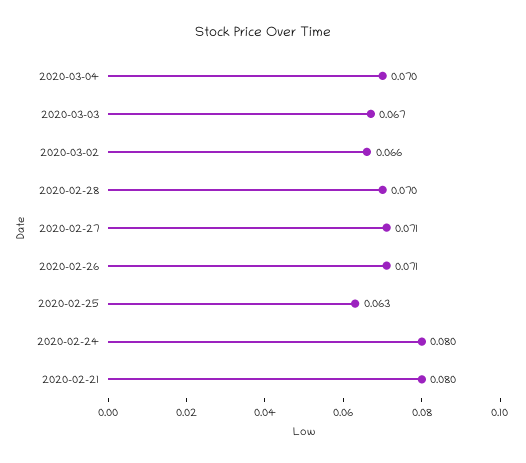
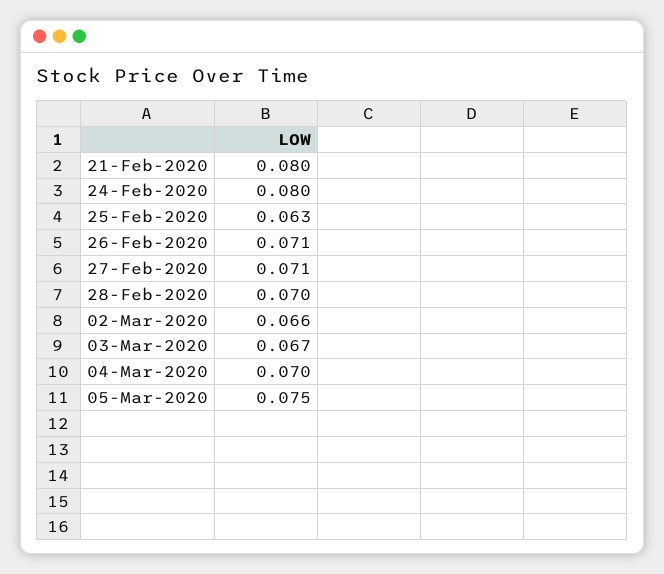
05-Mar-2020: none -> 0.075

